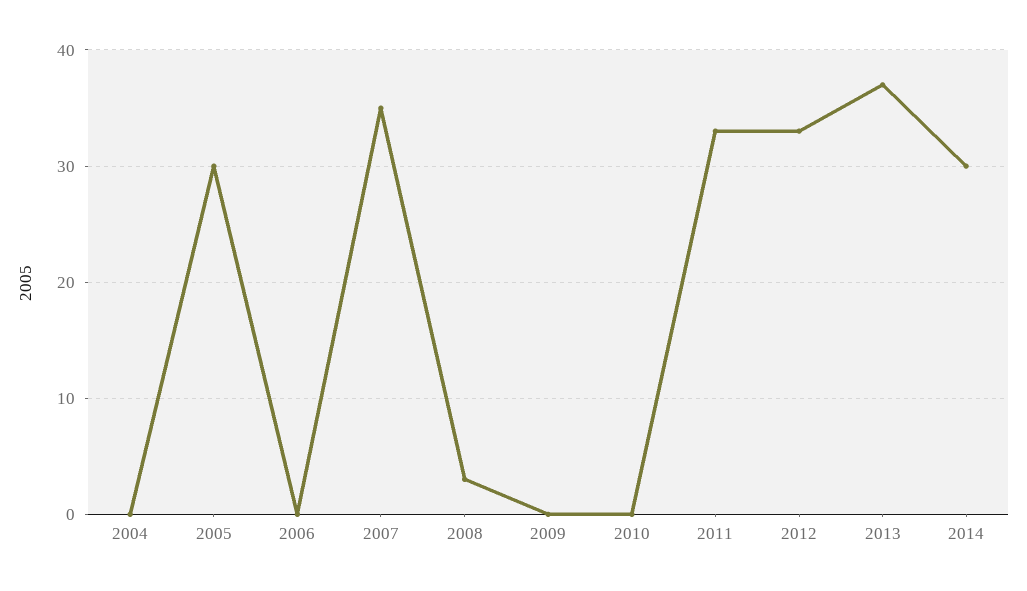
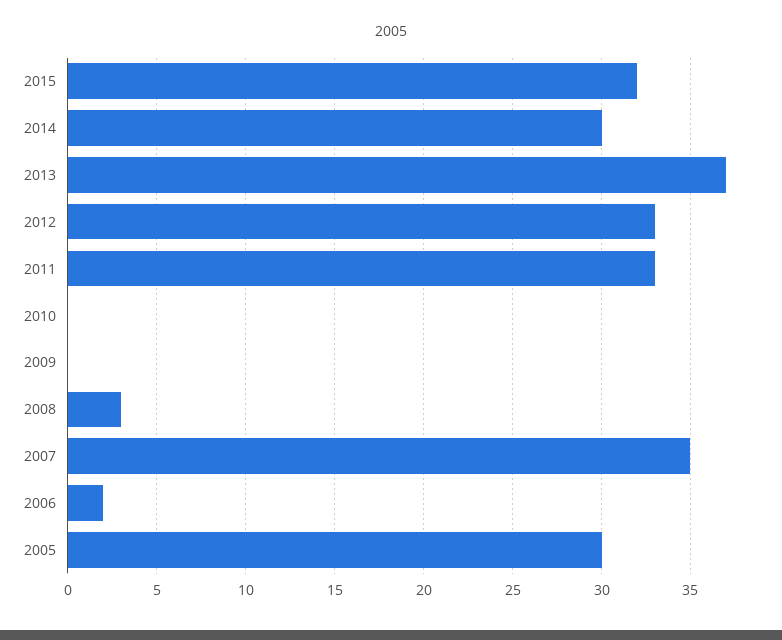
2004: 0 -> none
2006: 0 -> 2
2015: none -> 32

